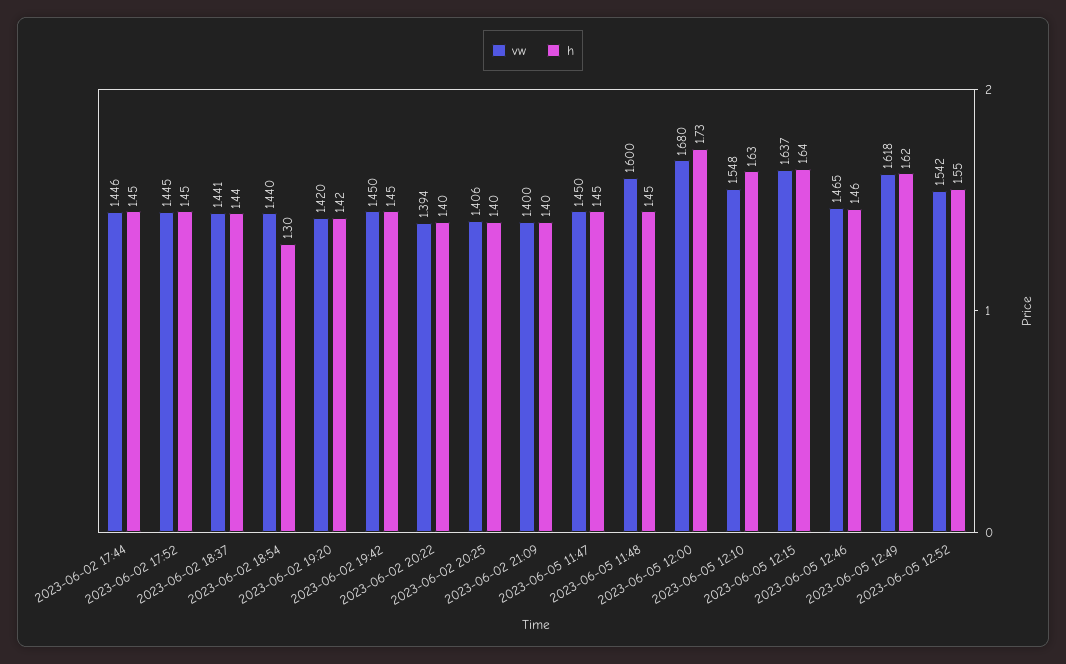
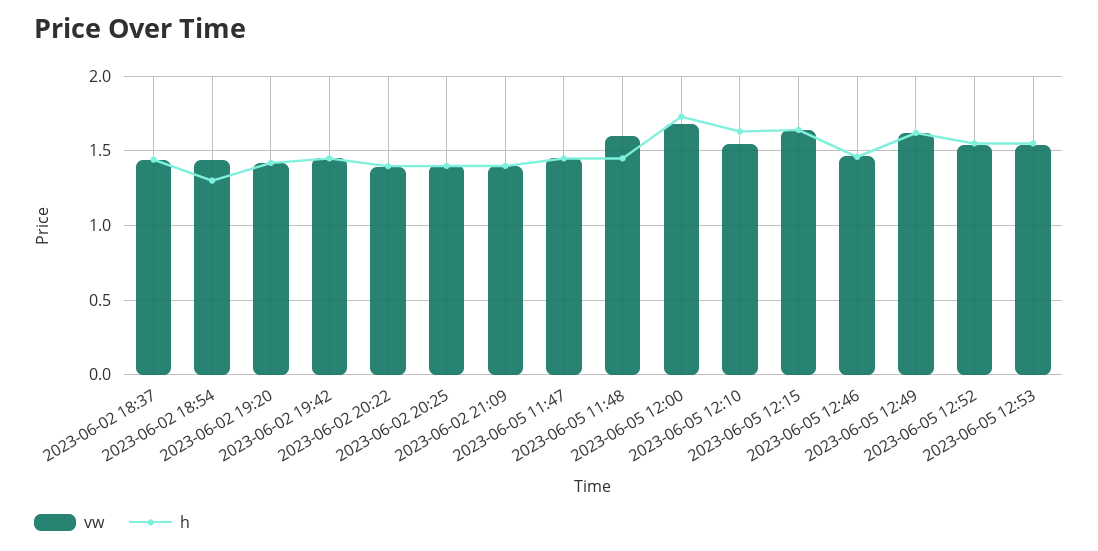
vw, 2023-06-02 17:44: 1.446 -> none
h, 2023-06-02 17:44: 1.45 -> none
vw, 2023-06-02 17:52: 1.445 -> none
h, 2023-06-02 17:52: 1.45 -> none
vw, 2023-06-05 12:53: none -> 1.55
h, 2023-06-05 12:53: none -> 1.55

